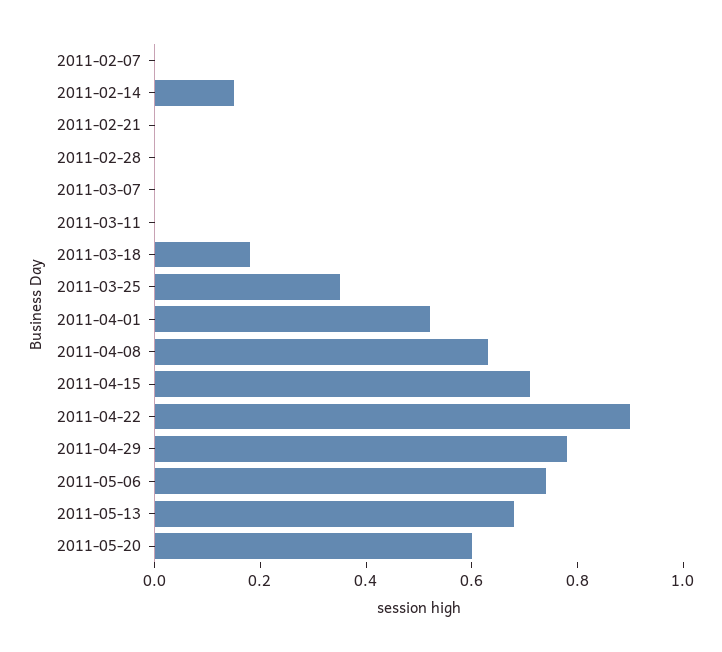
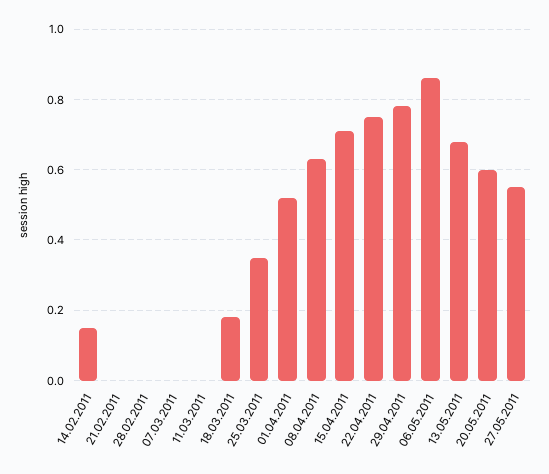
2011-02-07: 0 -> none
2011-04-22: 0.9 -> 0.75
2011-05-06: 0.75 -> 0.85
27.05.2011: none -> 0.55

